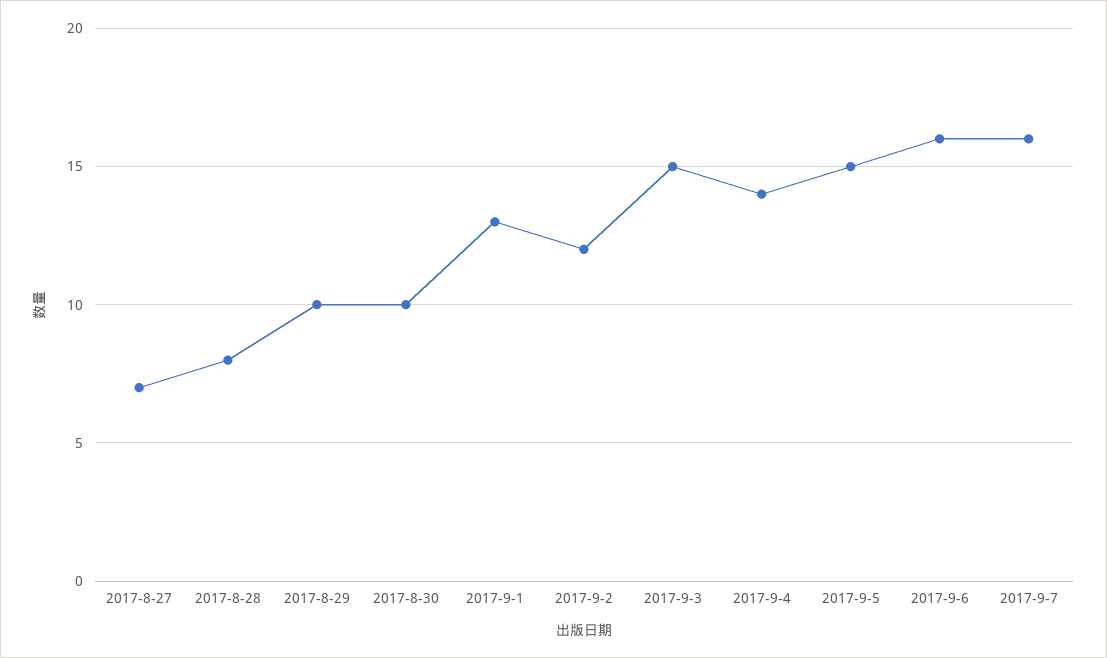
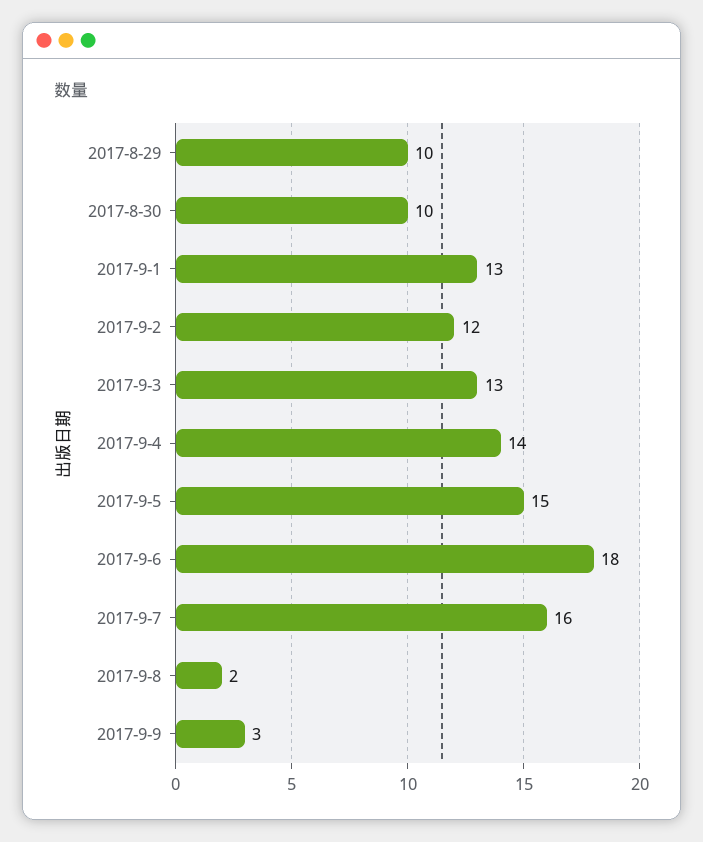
2017-8-27: 7 -> none
2017-8-28: 8 -> none
2017-9-3: 15 -> 13
2017-9-6: 16 -> 18
2017-9-8: none -> 2
2017-9-9: none -> 3

